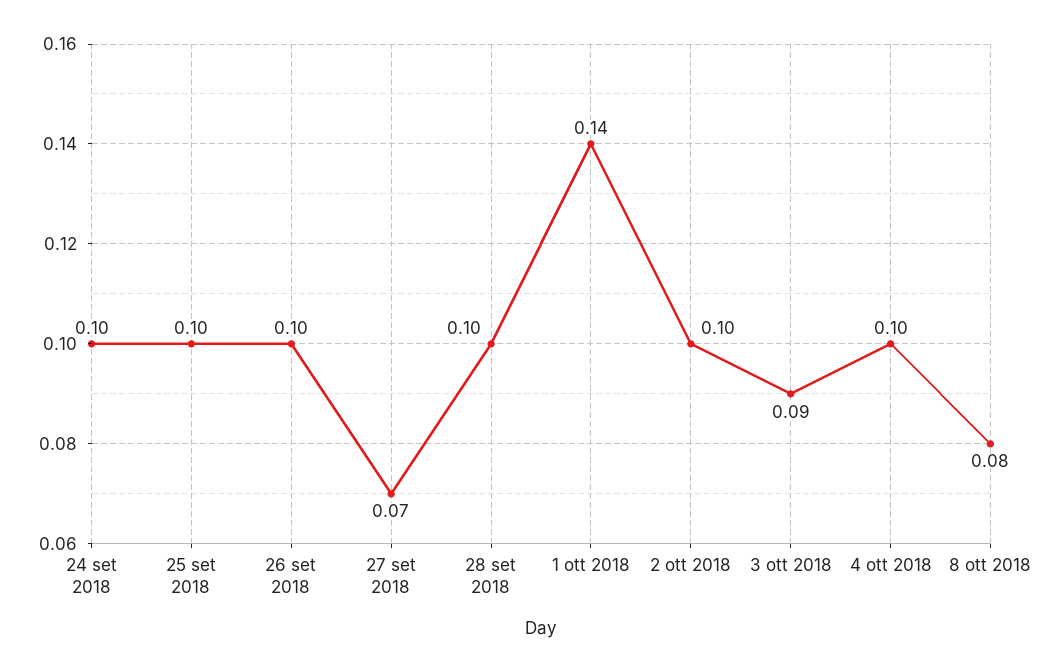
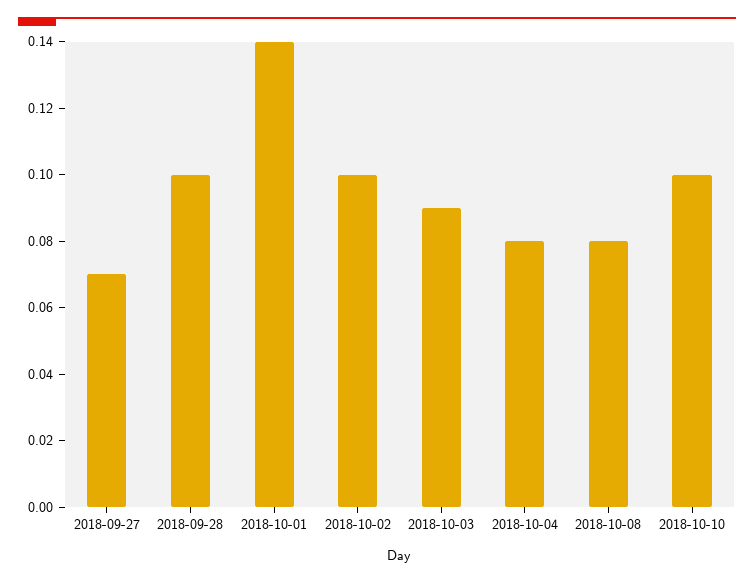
24 set 2018: 0.1 -> none
25 set 2018: 0.1 -> none
26 set 2018: 0.1 -> none
4 ott 2018: 0.1 -> 0.08
2018-10-10: none -> 0.1

